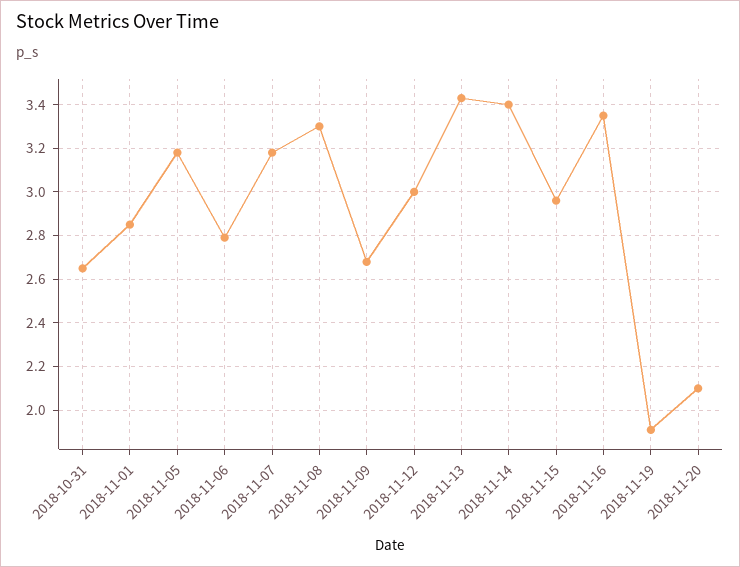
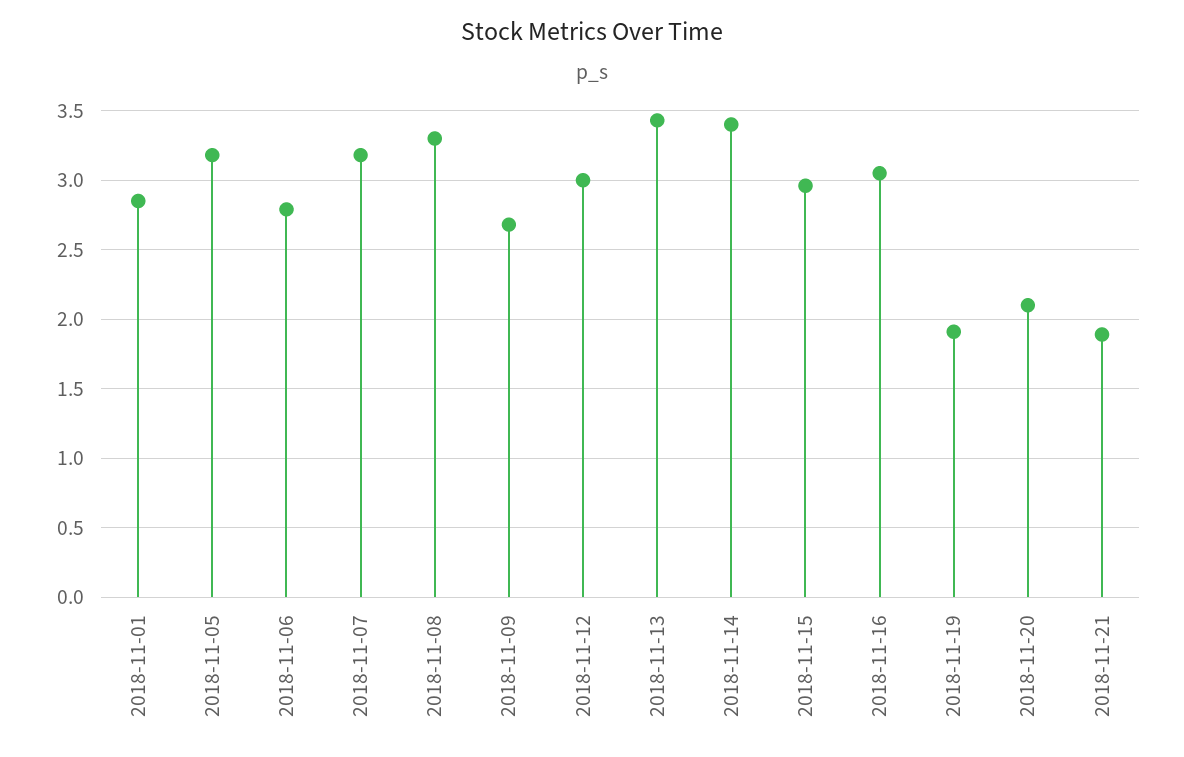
2018-10-31: 2.65 -> none
2018-11-16: 3.35 -> 3.05
2018-11-21: none -> 1.9

